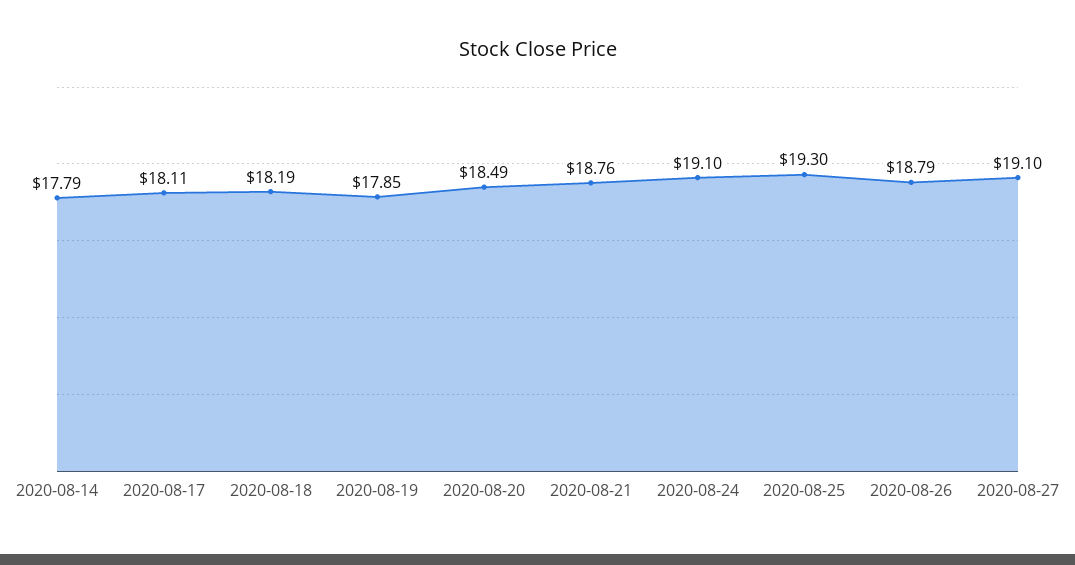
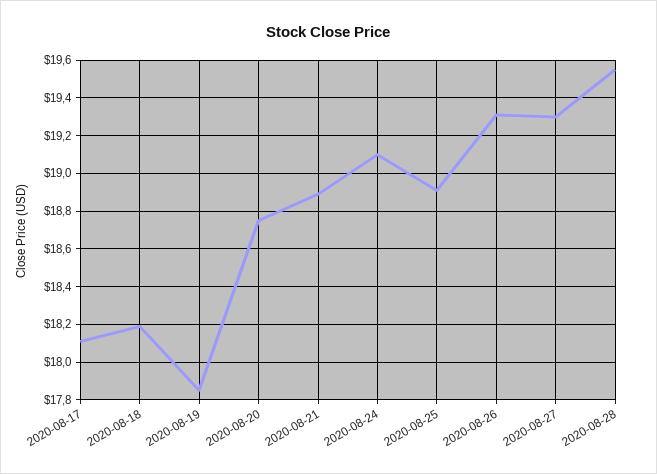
2020-08-14: 17.79 -> none
2020-08-20: 18.49 -> 18.75
2020-08-21: 18.76 -> 18.9
2020-08-25: 19.3 -> 18.9
2020-08-26: 18.79 -> 19.3
2020-08-27: 19.1 -> 19.3
2020-08-28: none -> 19.55

